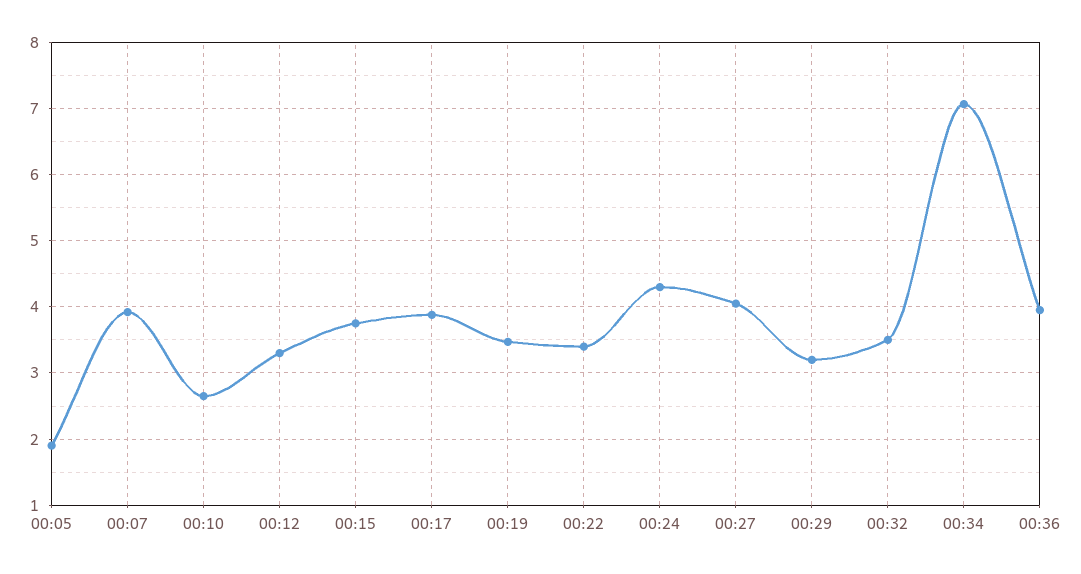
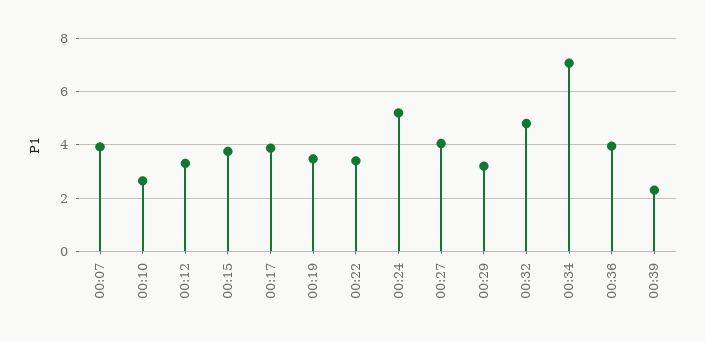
00:05: 1.9 -> none
00:24: 4.3 -> 5.25
00:32: 3.5 -> 4.75
00:39: none -> 2.25

